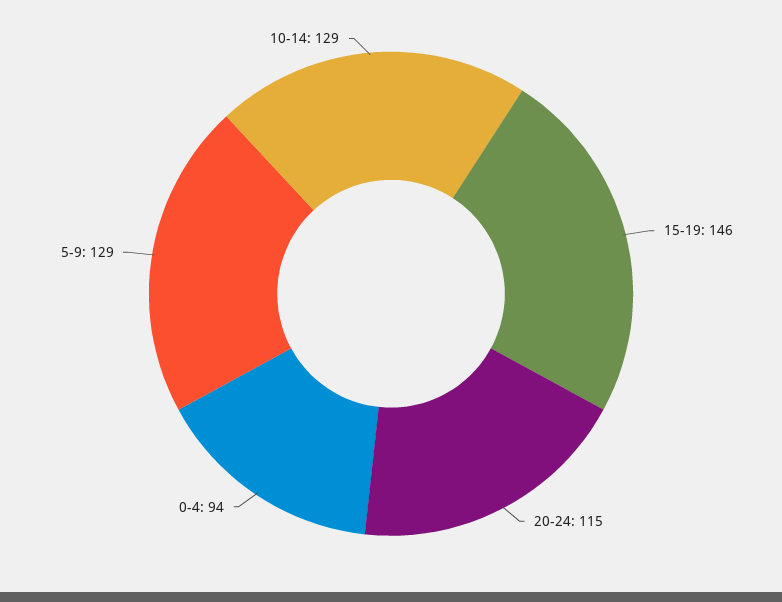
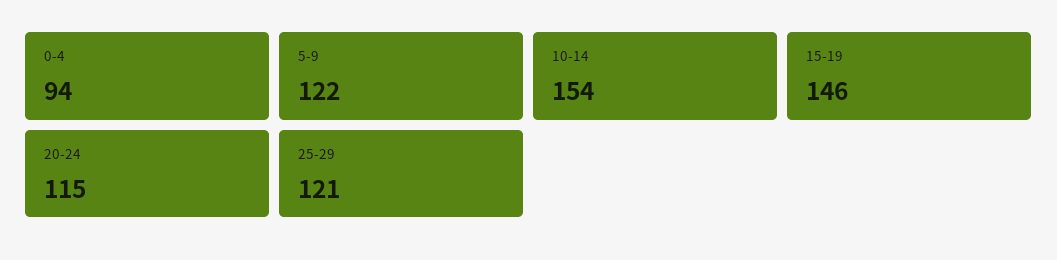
5-9: 129 -> 122
10-14: 129 -> 154
25-29: none -> 121

